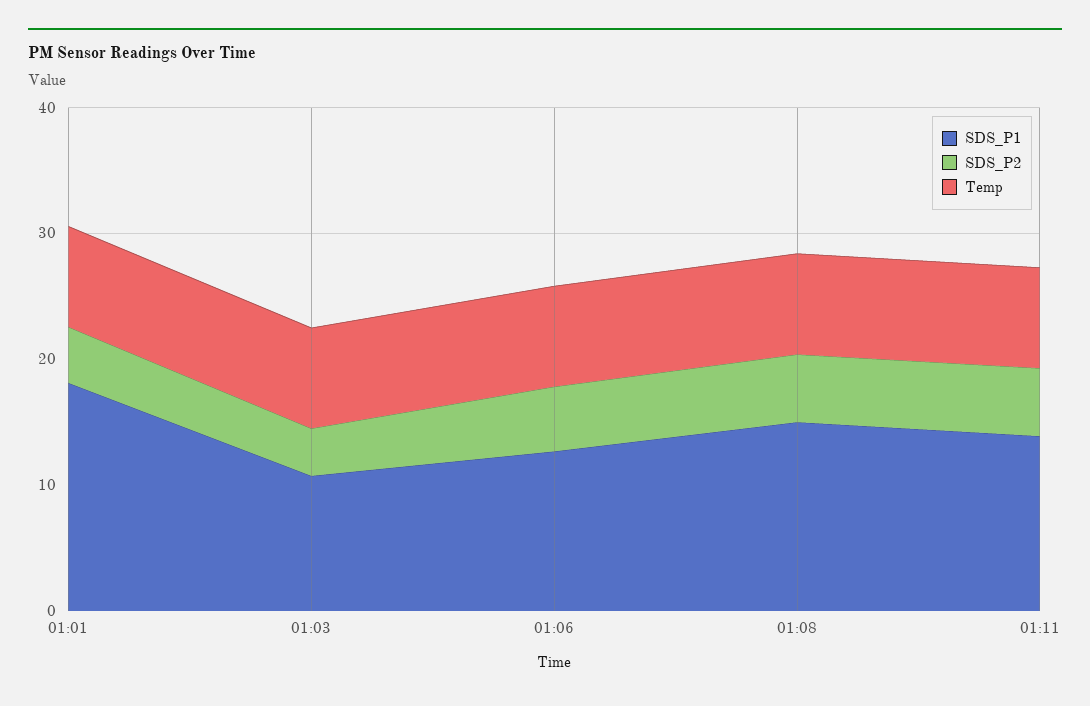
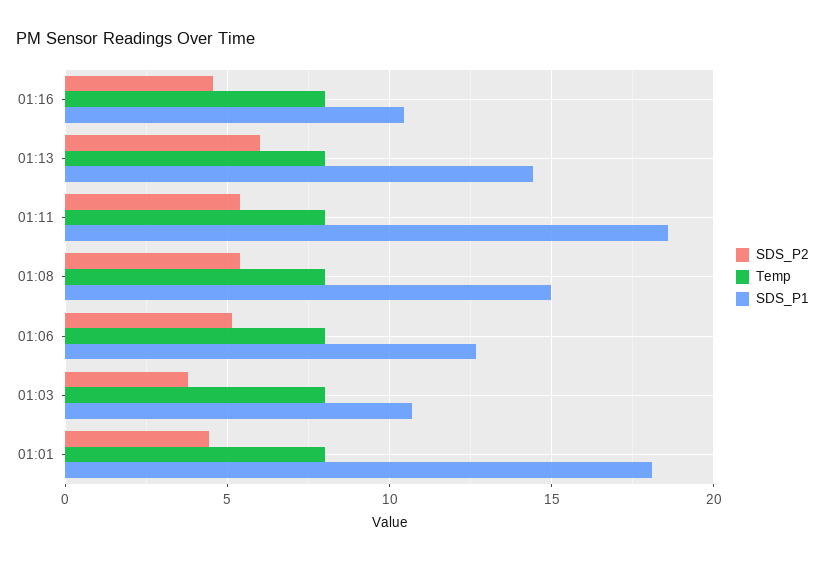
SDS_P1, 01:11: 14 -> 18.5
SDS_P2, 01:16: none -> 4.5
Temp, 01:16: none -> 8
SDS_P1, 01:16: none -> 10.5
SDS_P2, 01:13: none -> 6
Temp, 01:13: none -> 8
SDS_P1, 01:13: none -> 14.5

